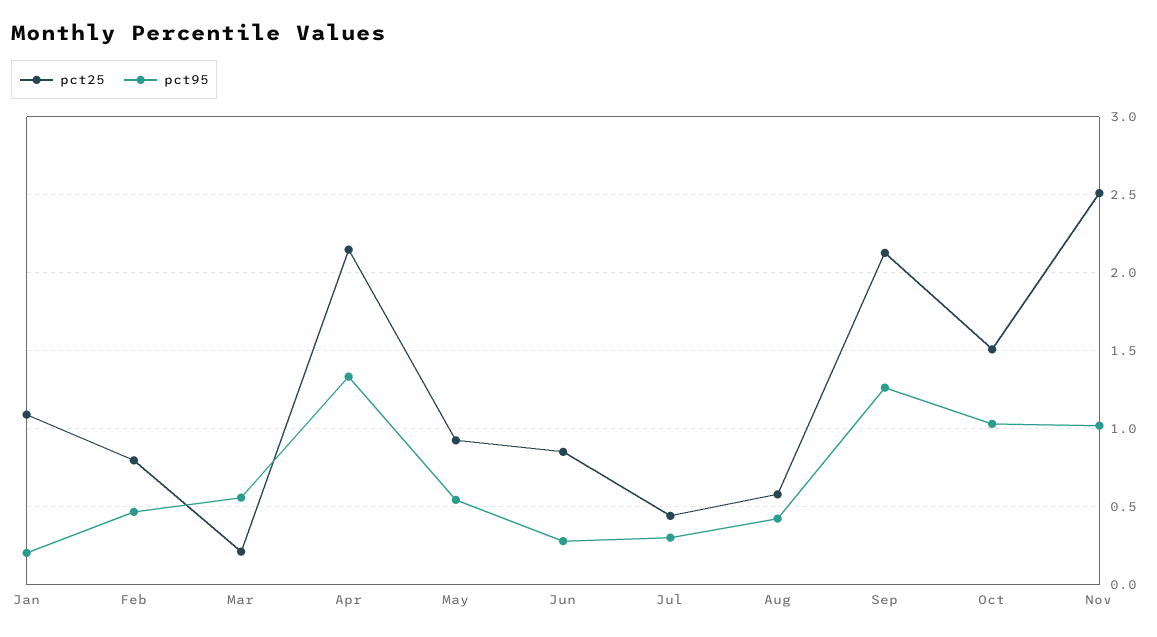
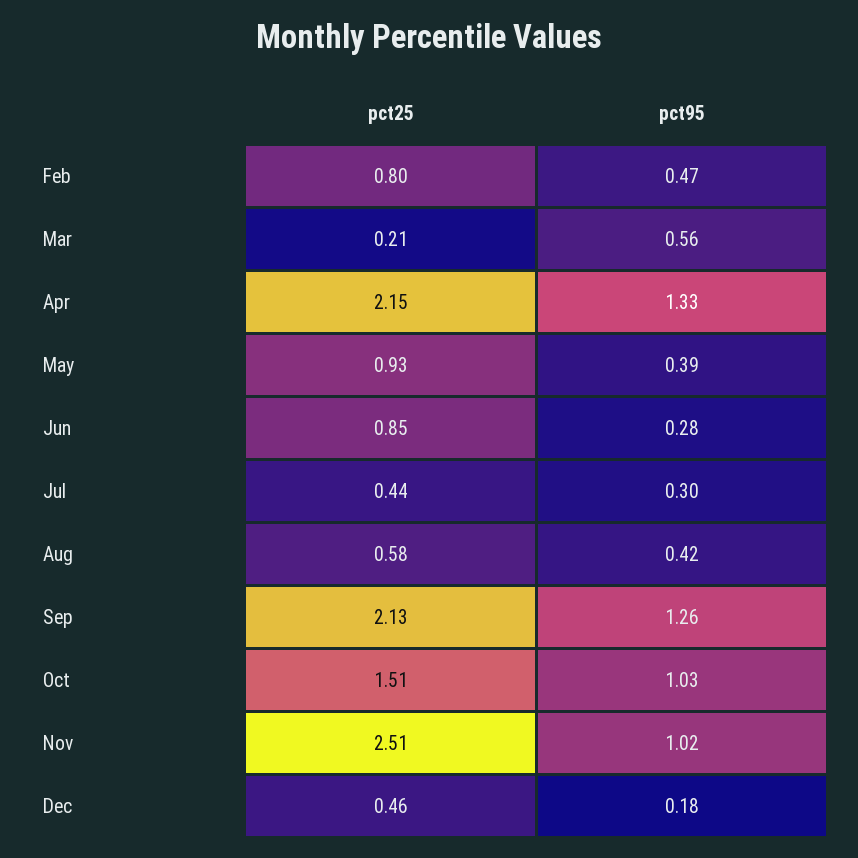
pct25, Jan: 1.1 -> none
pct95, Jan: 0.2 -> none
pct95, May: 0.55 -> 0.39
pct25, Dec: none -> 0.46
pct95, Dec: none -> 0.18

